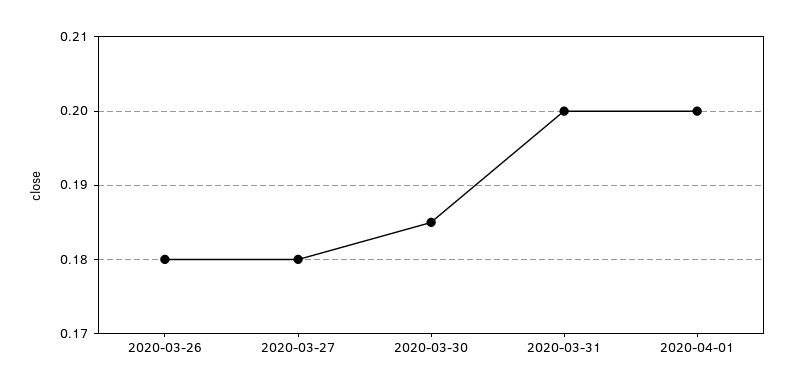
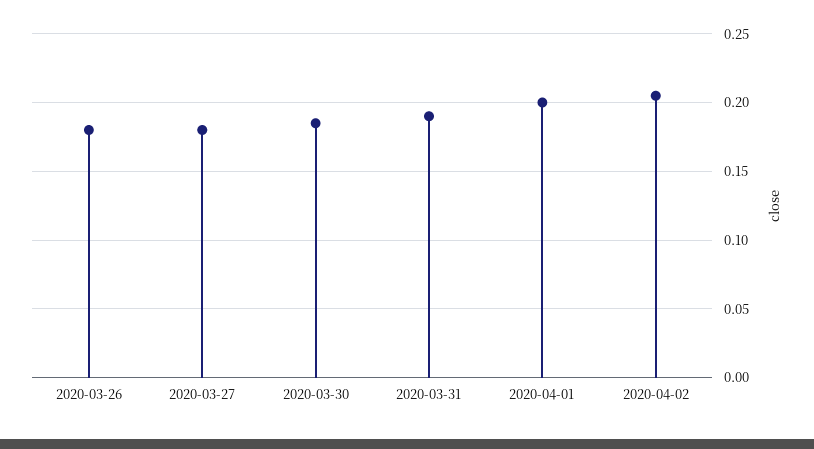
2020-03-31: 0.2 -> 0.19
2020-04-02: none -> 0.205

